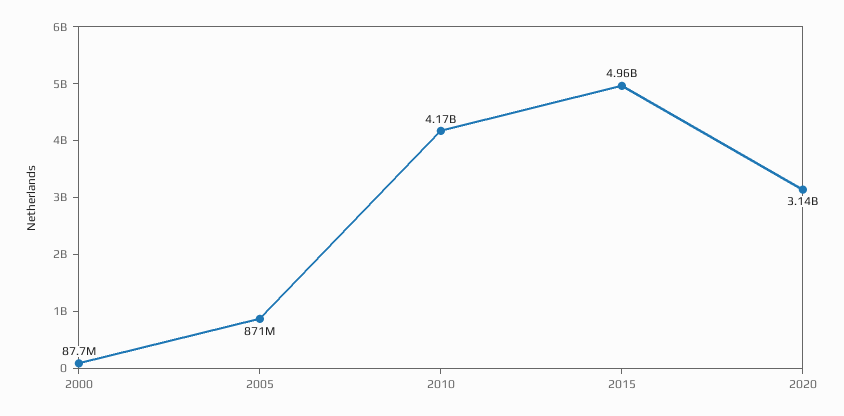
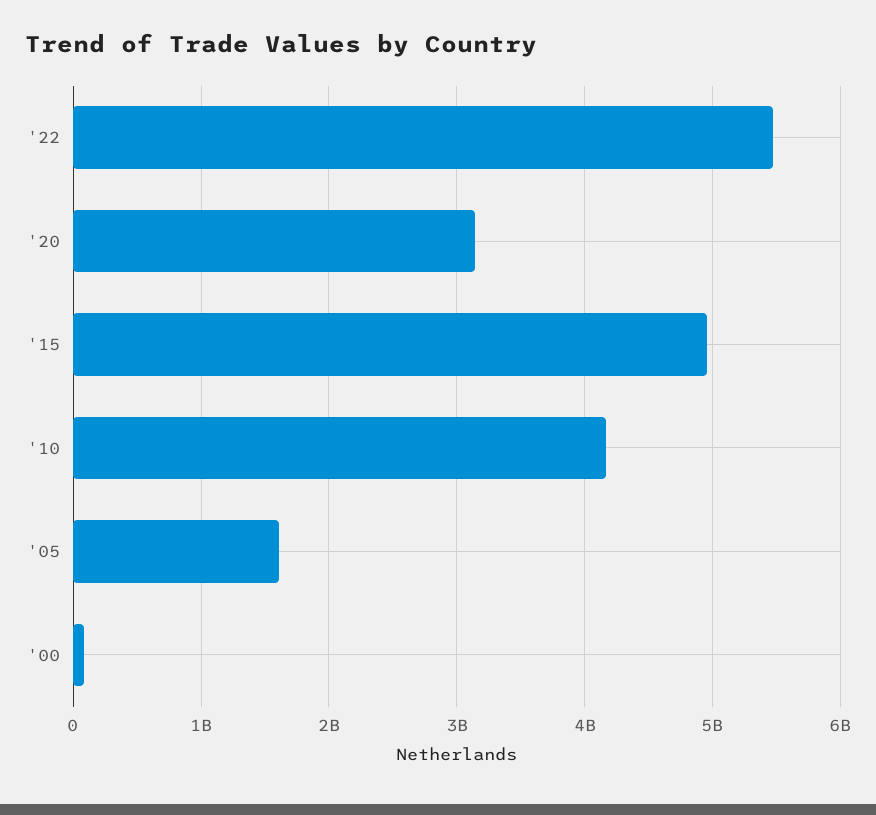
2005: 871000000 -> 1600000000
'22: none -> 5500000000

